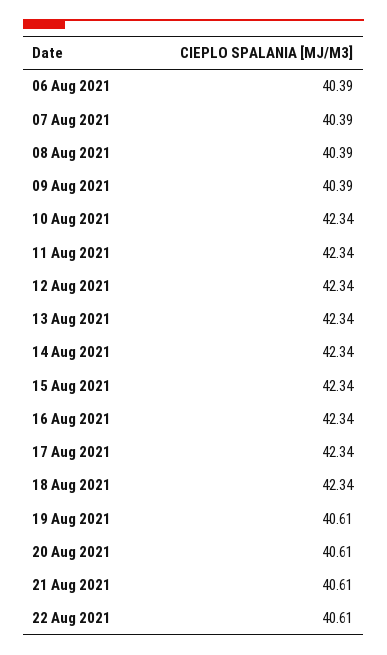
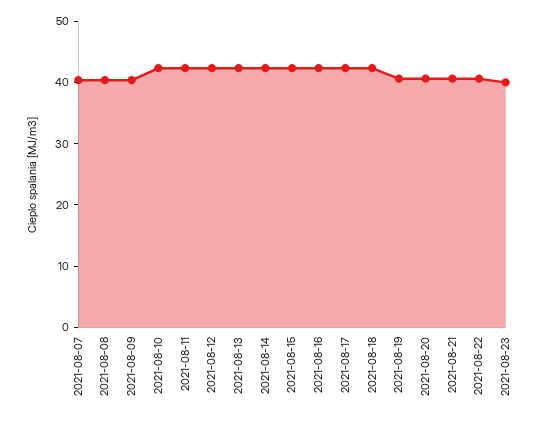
06 Aug 2021: 40.39 -> none
2021-08-23: none -> 40

